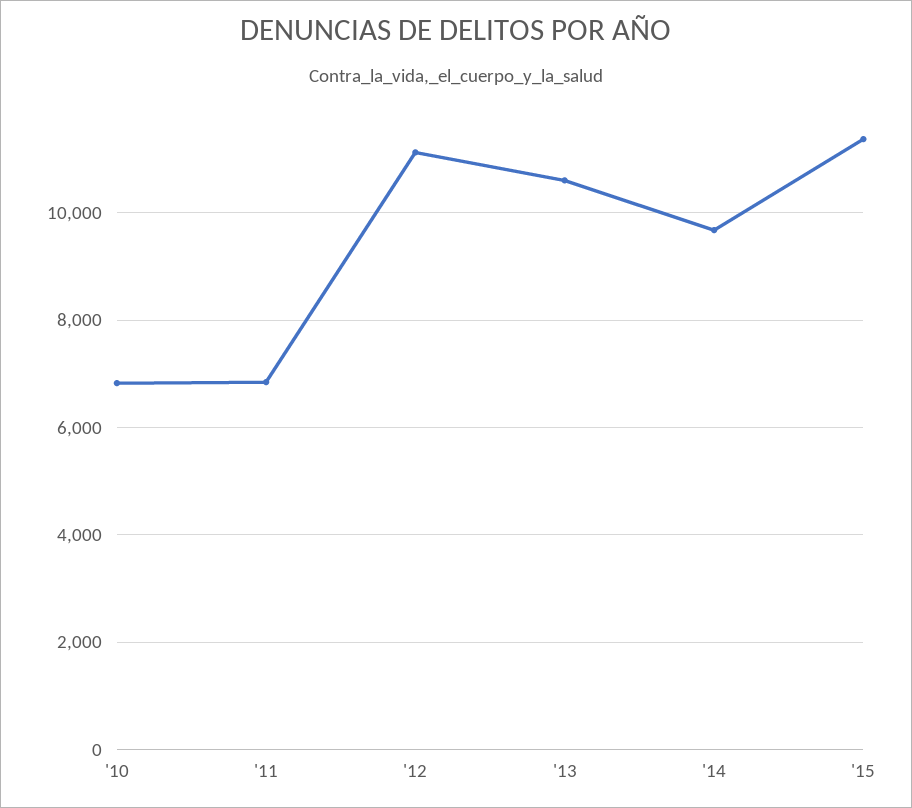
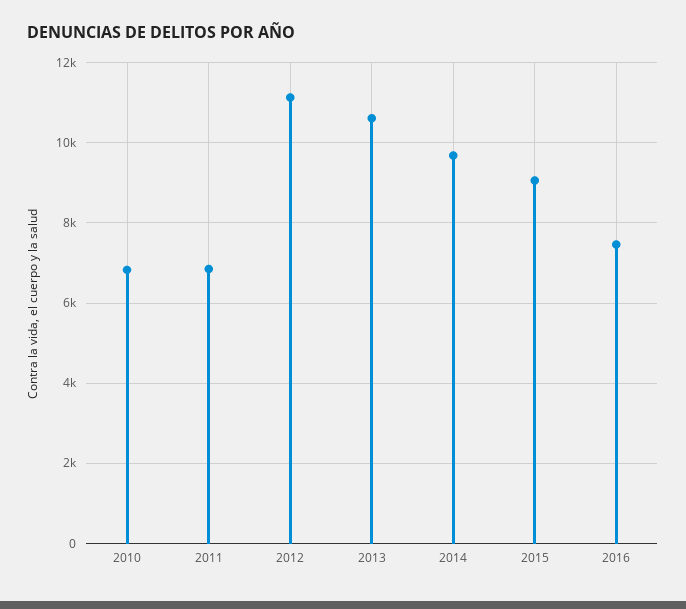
'15: 11400 -> 9000
2016: none -> 7400

